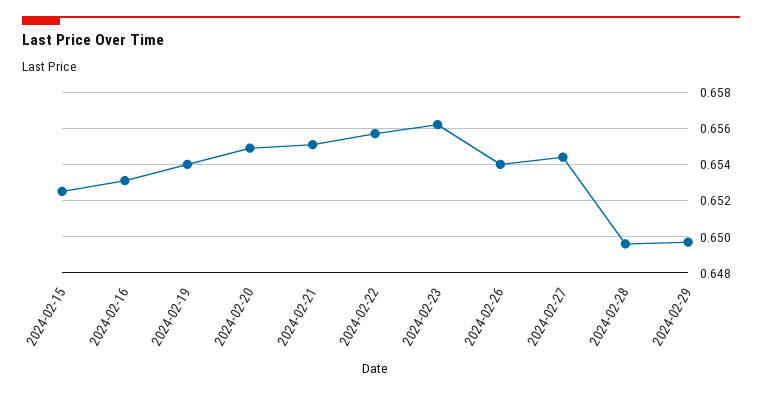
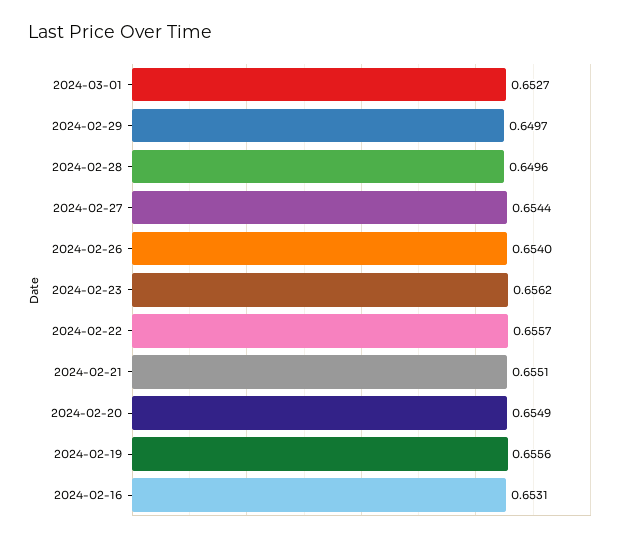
2024-02-15: 0.6525 -> none
2024-02-19: 0.654 -> 0.6556
2024-03-01: none -> 0.6527

